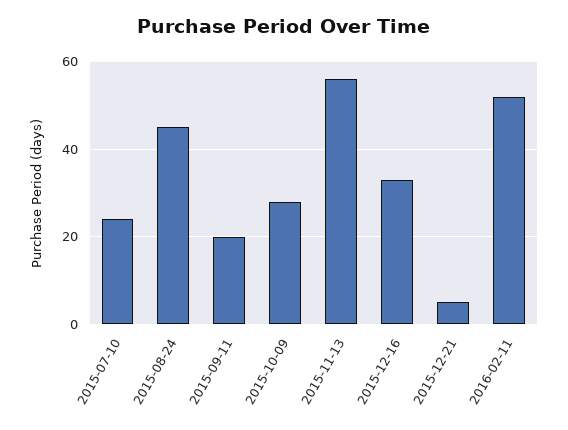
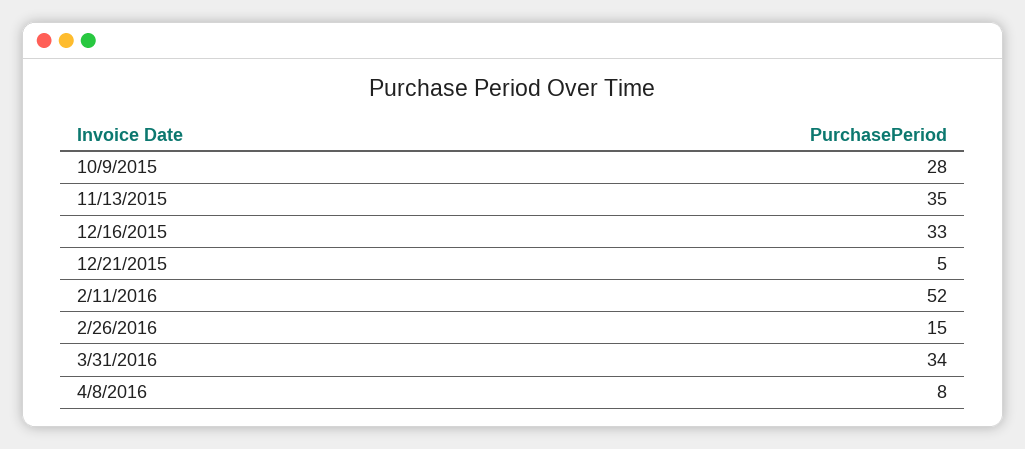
2015-07-10: 25 -> none
2015-08-24: 45 -> none
2015-09-11: 20 -> none
2015-11-13: 55 -> 35
2/26/2016: none -> 15
3/31/2016: none -> 34
4/8/2016: none -> 8

